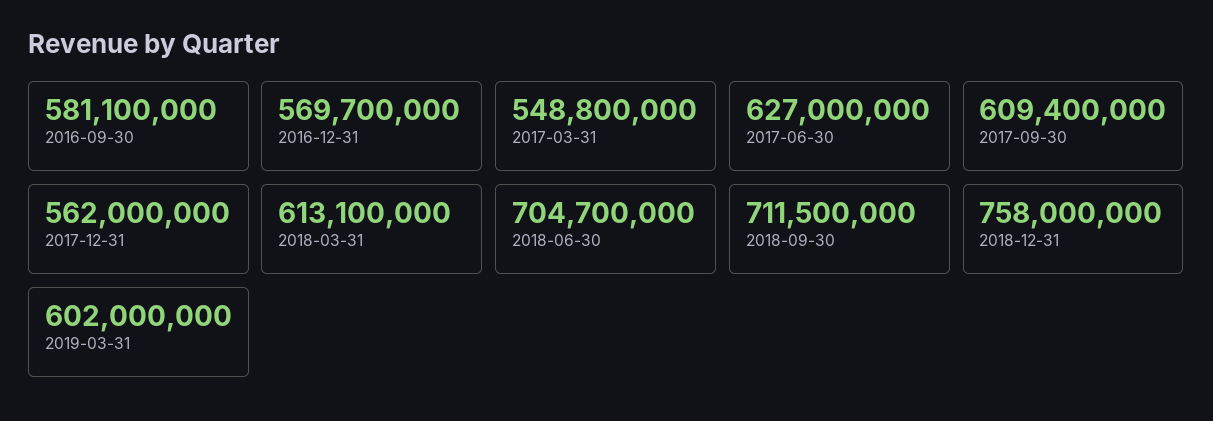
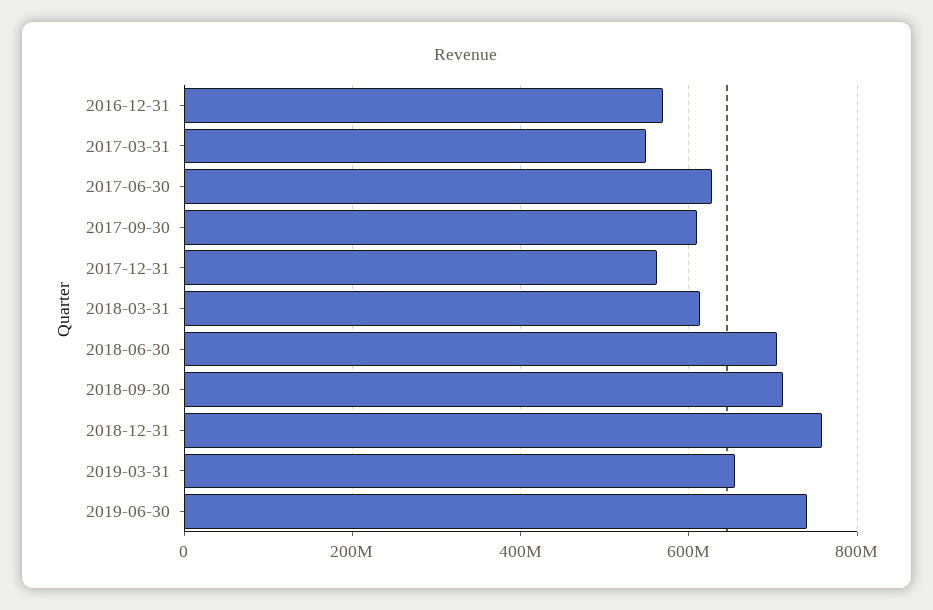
2016-09-30: 581100000 -> none
2019-03-31: 602000000 -> 660000000
2019-06-30: none -> 740000000

